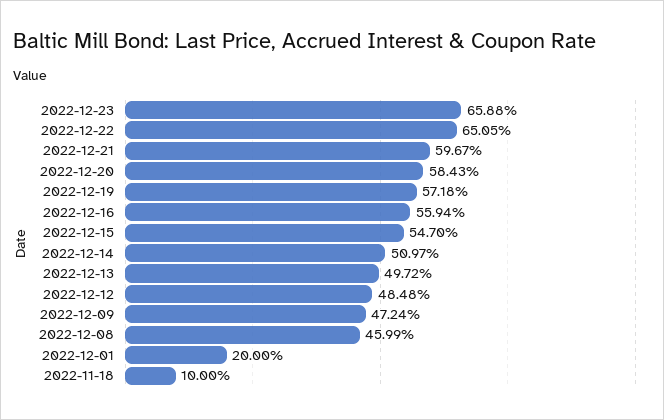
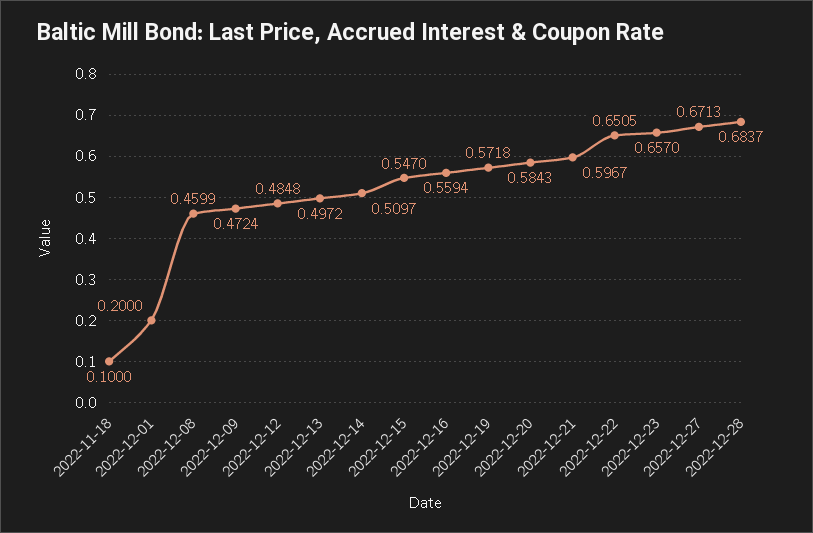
2022-12-23: 0.6588 -> 0.657
2022-12-27: none -> 0.6713
2022-12-28: none -> 0.6837

